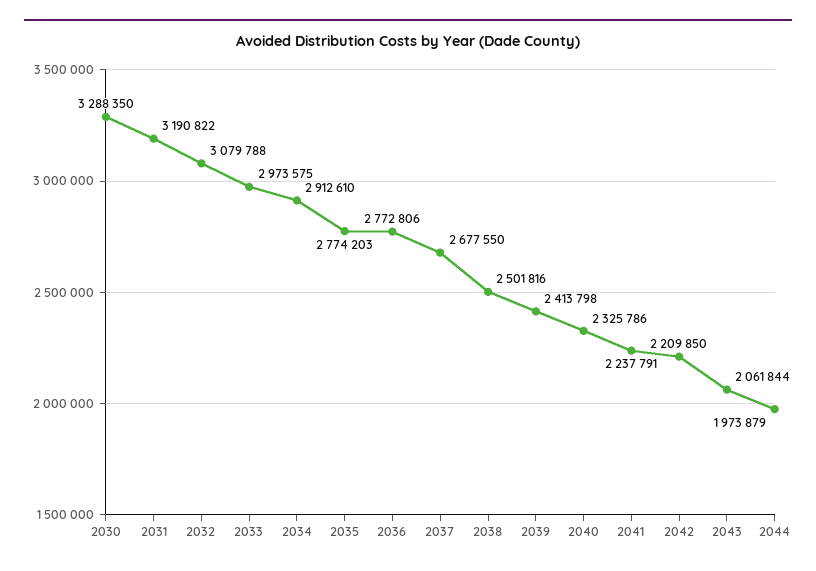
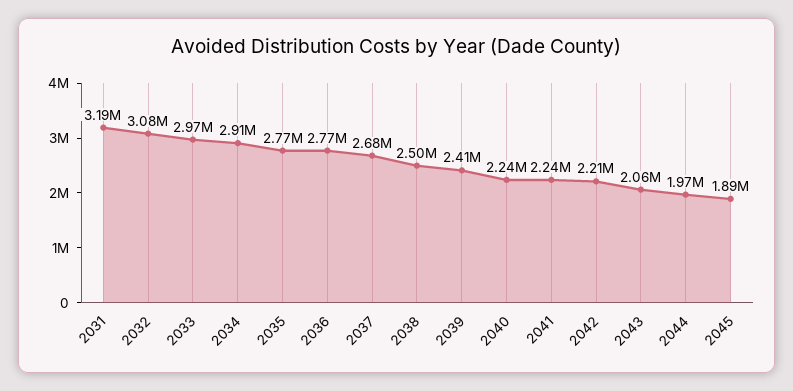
2030: 3288350 -> none
2040: 2325786 -> 2240000
2045: none -> 1890000

